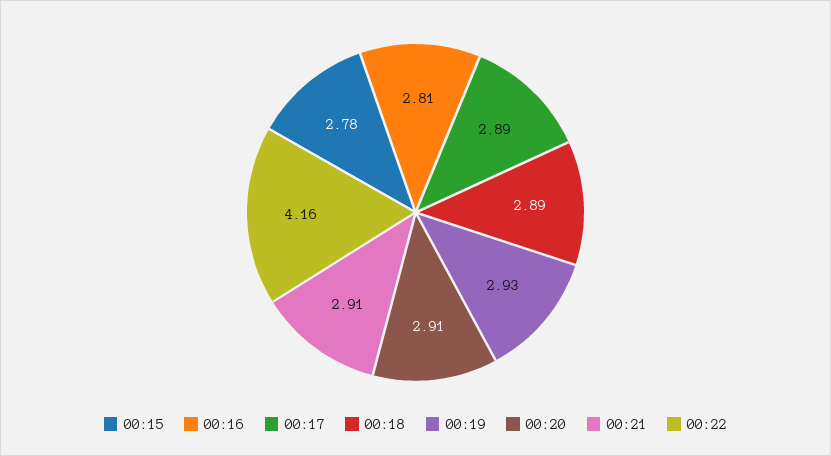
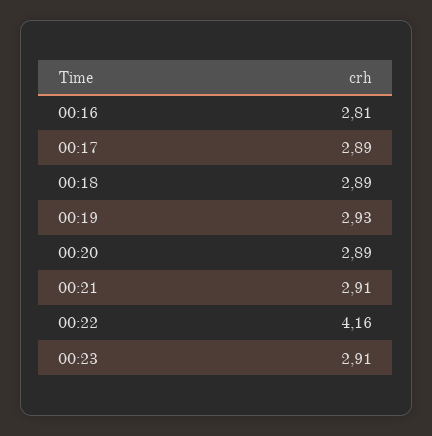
00:15: 2.78 -> none
00:20: 2.91 -> 2.89
00:23: none -> 2.91

